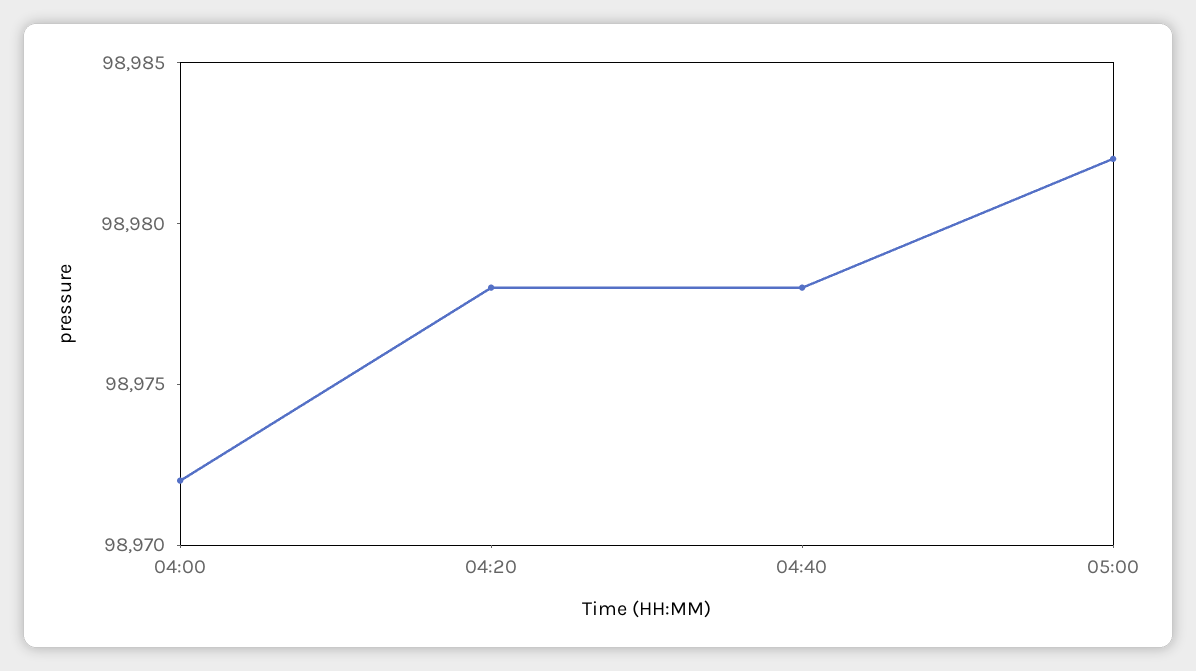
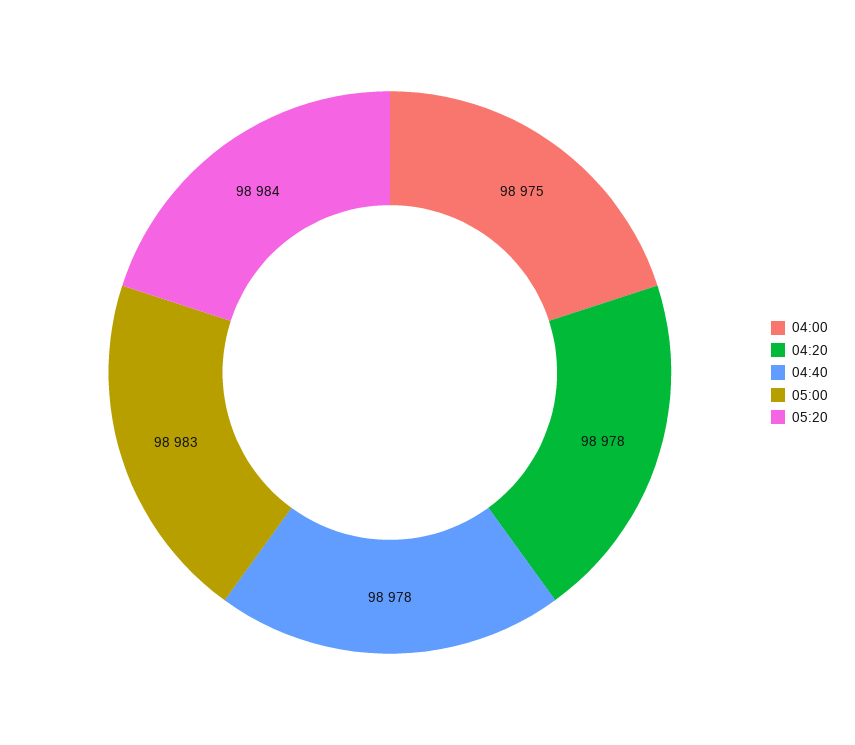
04:00: 98972 -> 98975
05:00: 98982 -> 98983
05:20: none -> 98984

